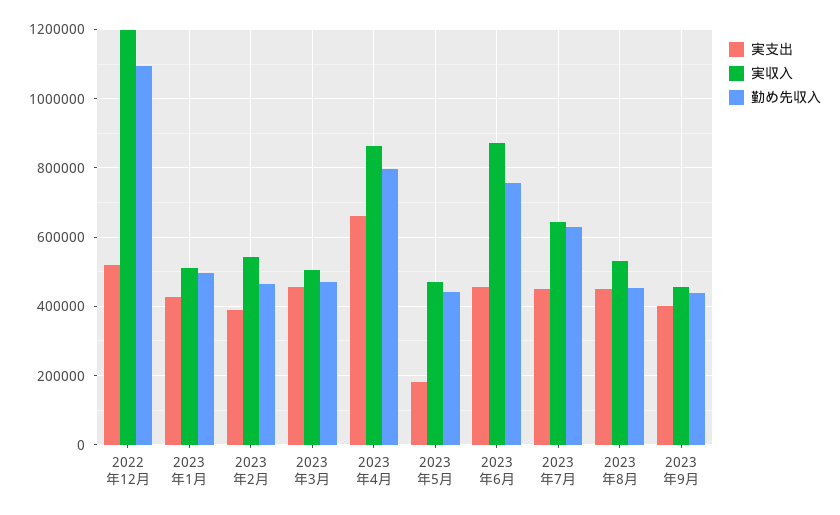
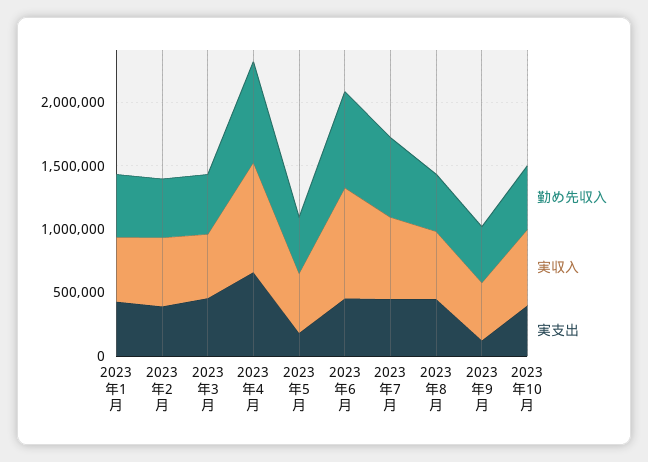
実支出, 2022年12月: 520000 -> none
実収入, 2022年12月: 1200000 -> none
勤め先収入, 2022年12月: 1100000 -> none
実支出, 2023年9月: 400000 -> 100000
勤め先収入, 2023年10月: none -> 500000
実収入, 2023年10月: none -> 600000
実支出, 2023年10月: none -> 400000

